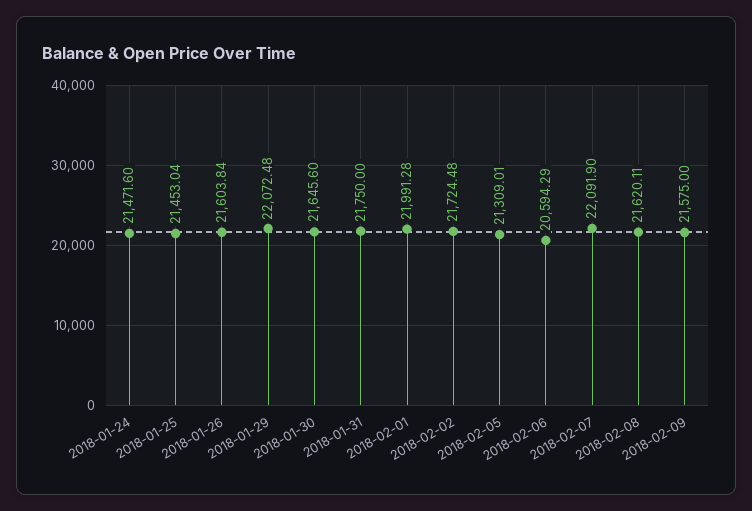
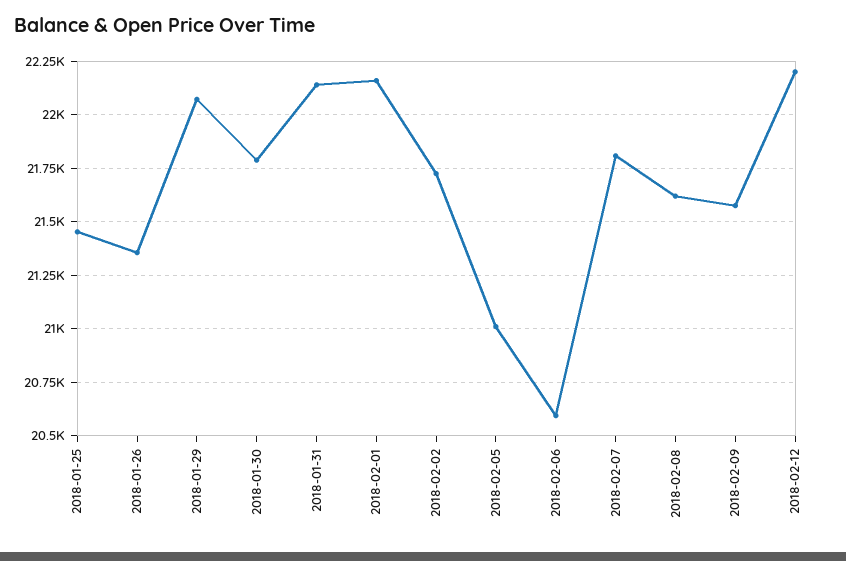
2018-01-24: 21471.6 -> none
2018-01-26: 21603.84 -> 21350
2018-01-30: 21645.6 -> 21800
2018-01-31: 21750 -> 22150
2018-02-01: 21991.28 -> 22150
2018-02-05: 21309.01 -> 21000
2018-02-07: 22091.9 -> 21800
2018-02-12: none -> 22200

